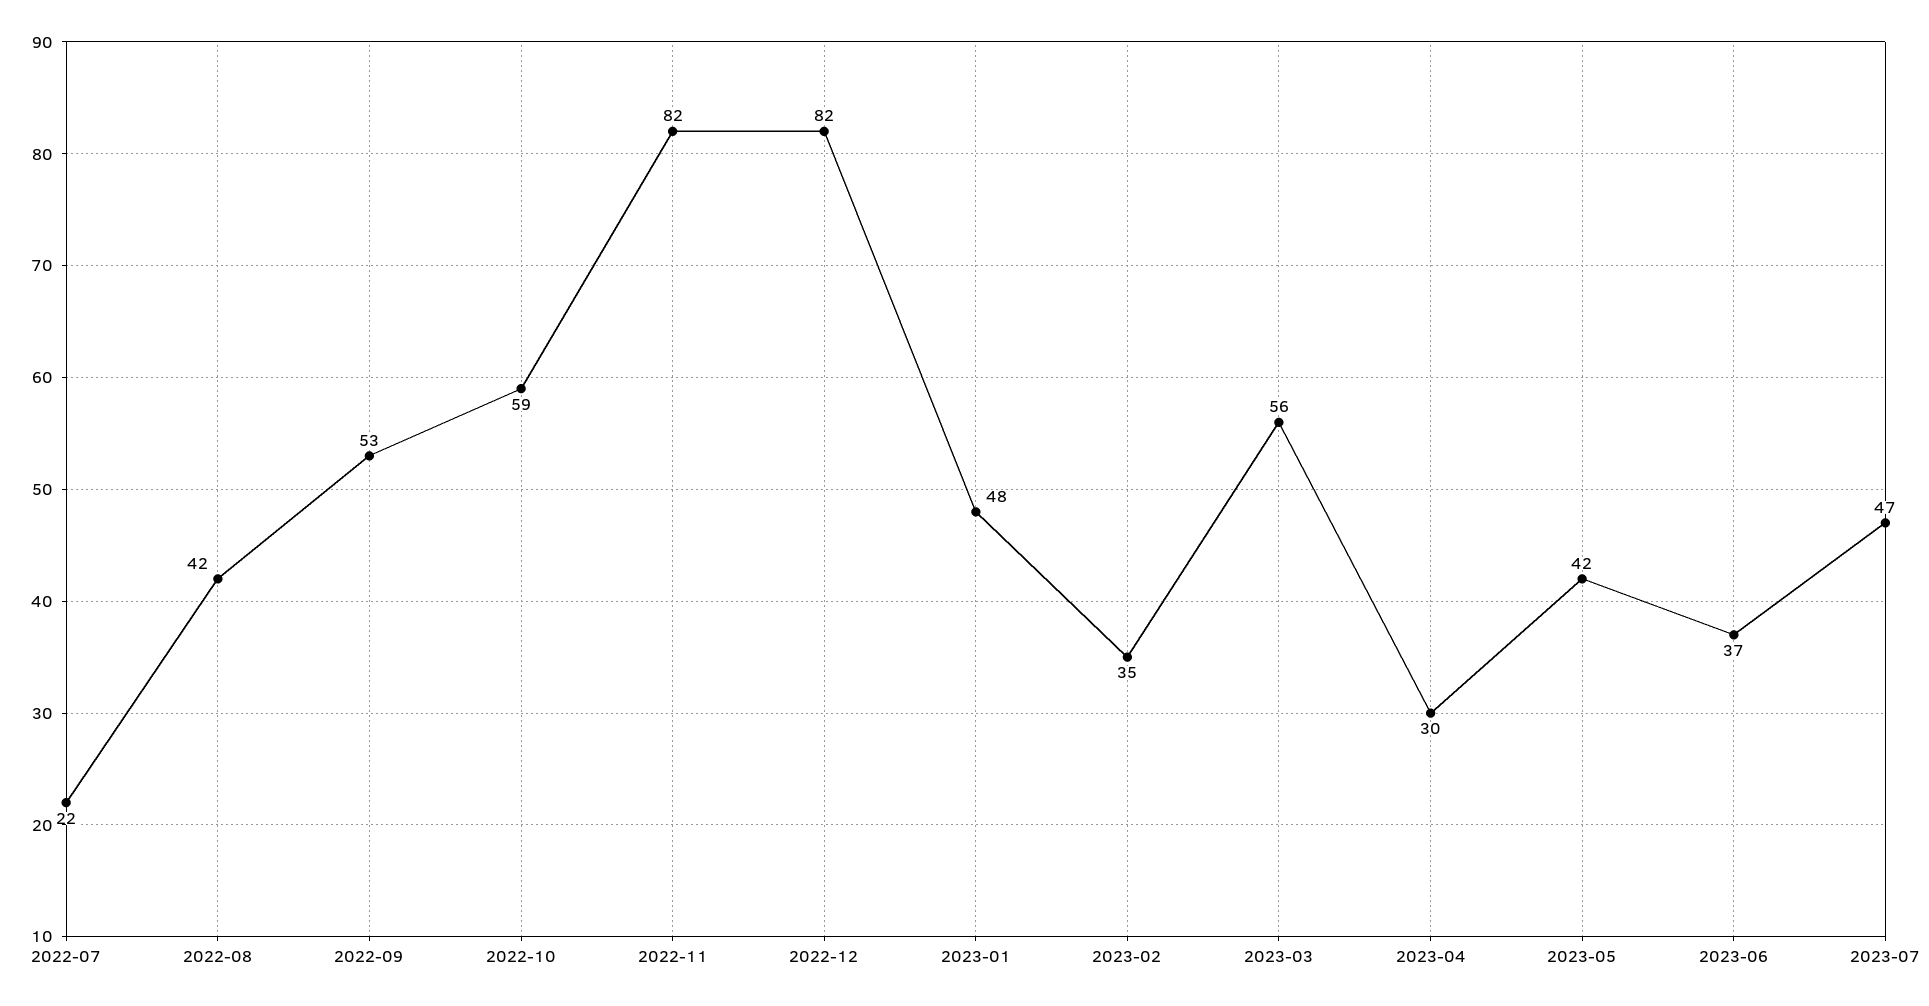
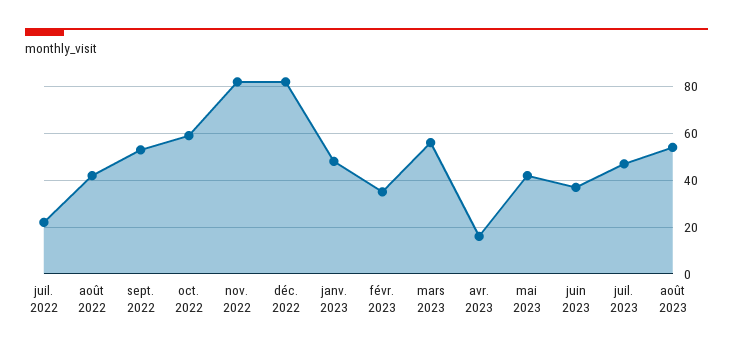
2023-04: 30 -> 15
août 2023: none -> 55

